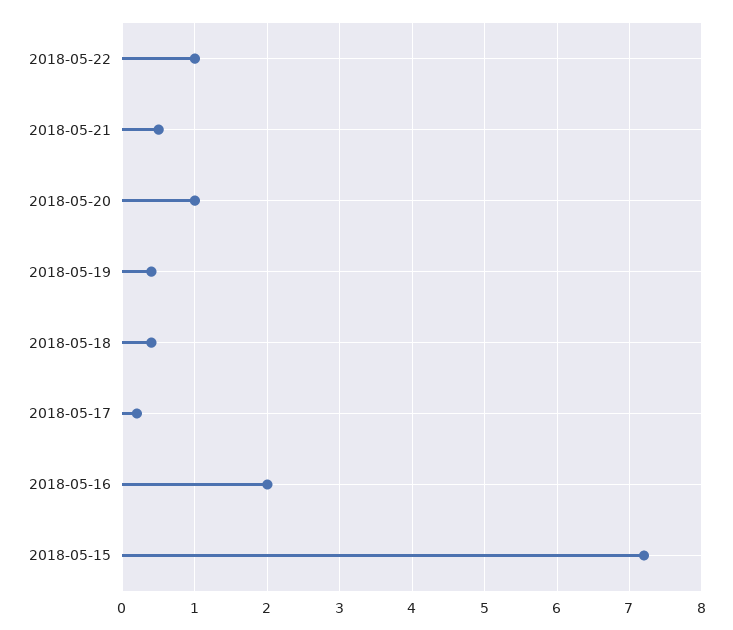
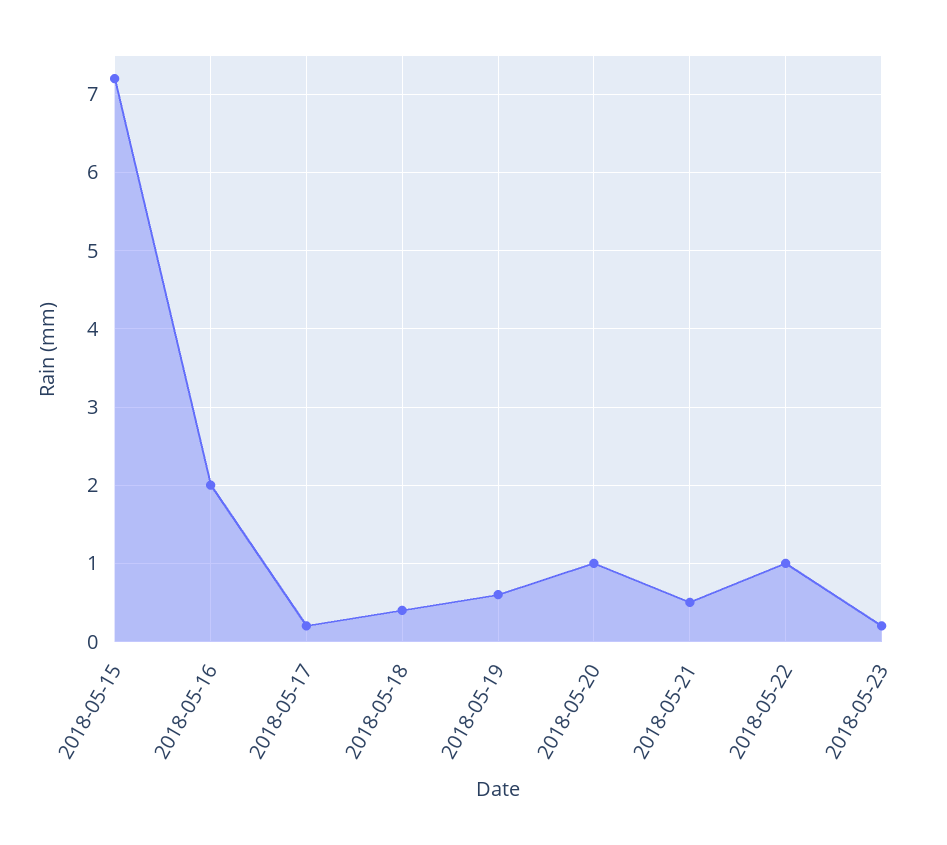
2018-05-19: 0.4 -> 0.6
2018-05-23: none -> 0.2

